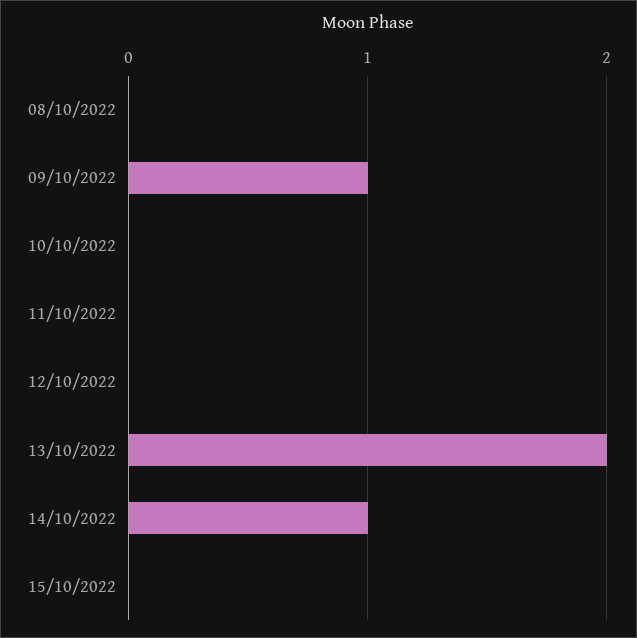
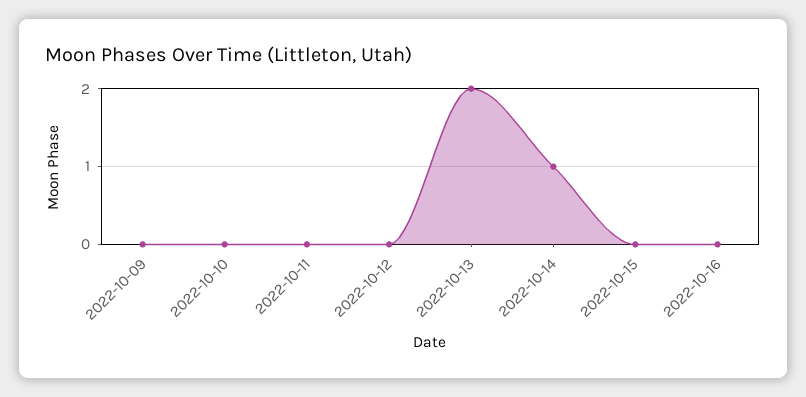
08/10/2022: 0 -> none
09/10/2022: 1 -> 0
2022-10-16: none -> 0

